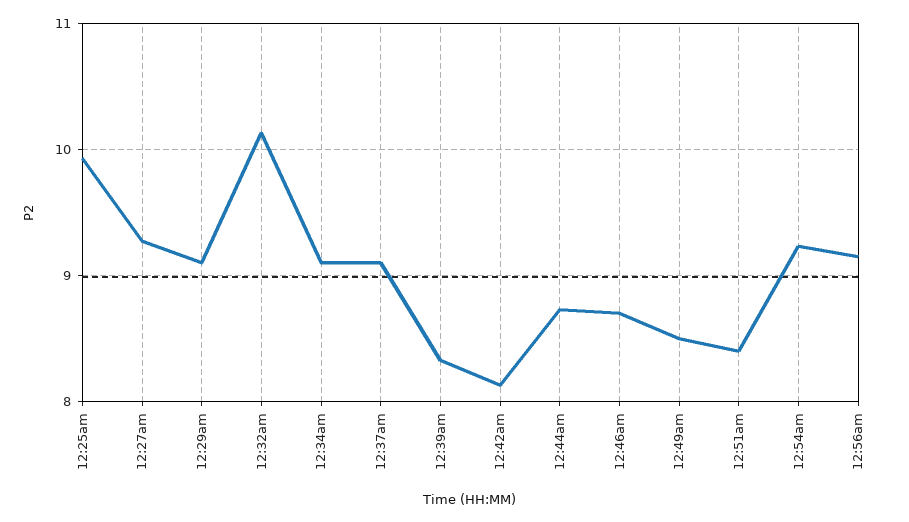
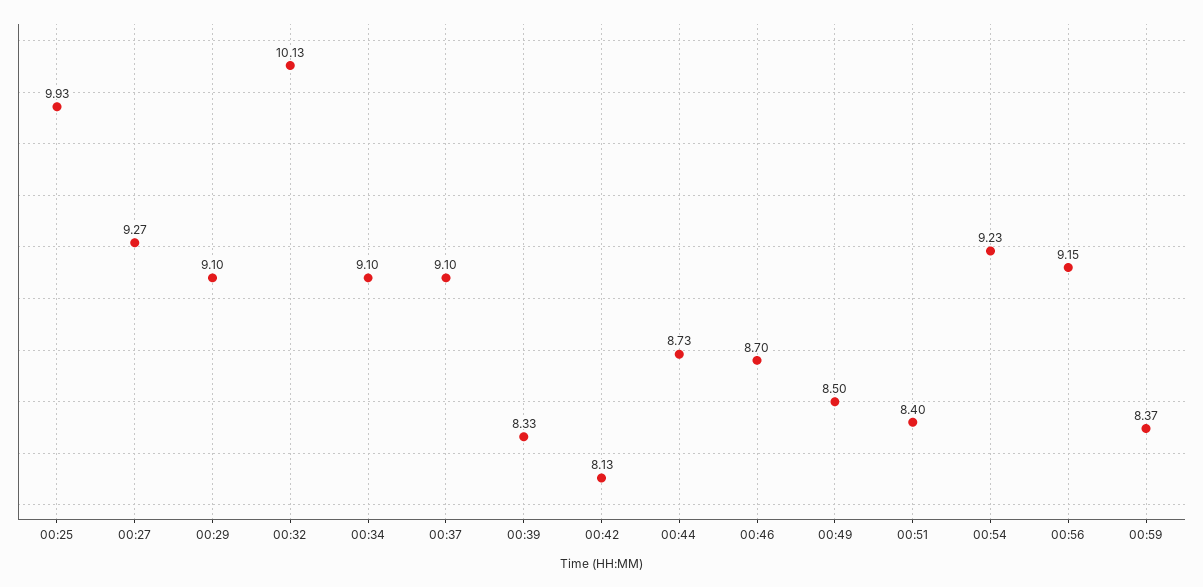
00:59: none -> 8.37

